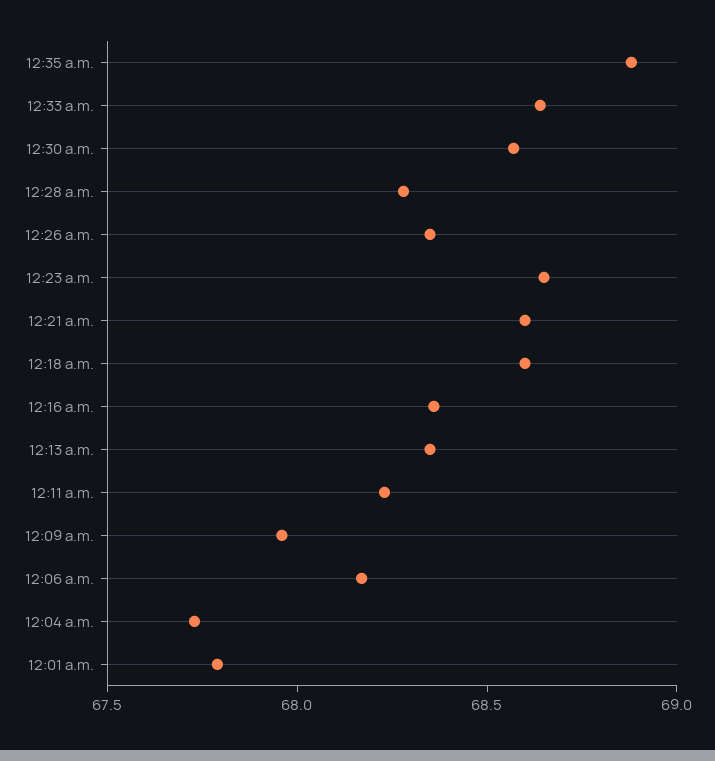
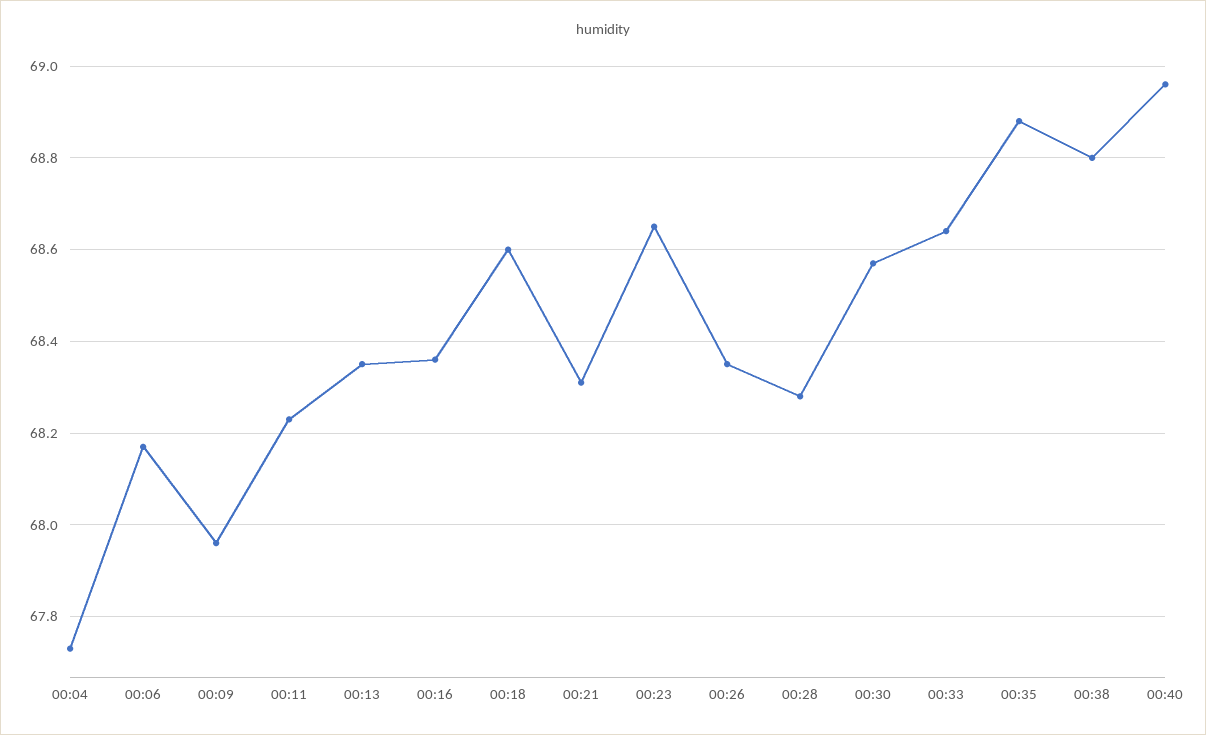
12:21 a.m.: 68.6 -> 68.3
12:01 a.m.: 67.8 -> none
00:38: none -> 68.8
00:40: none -> 68.95

